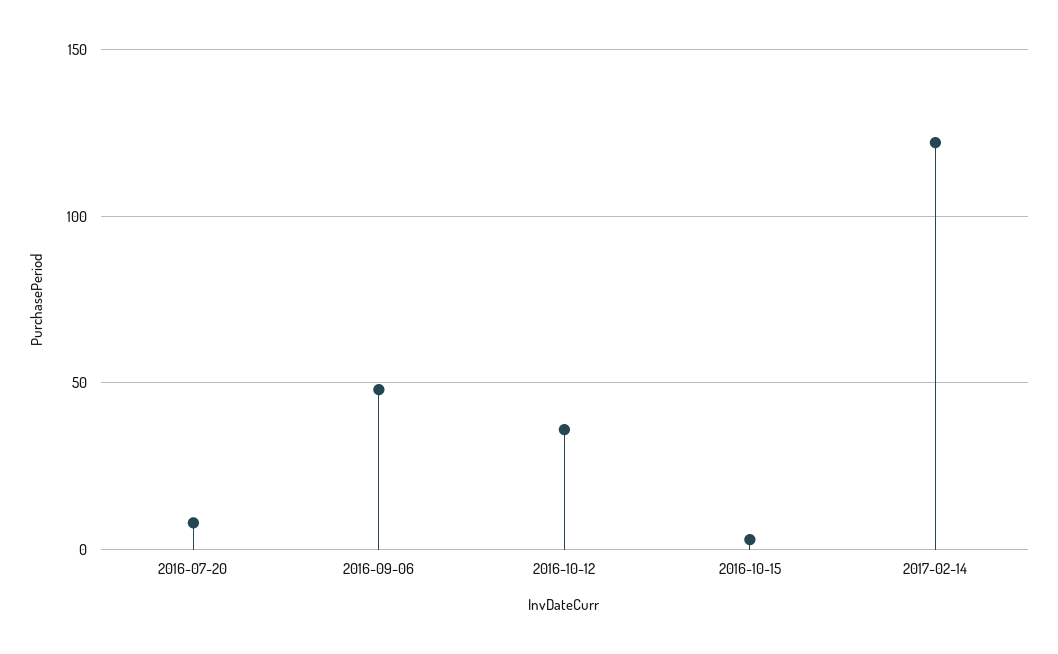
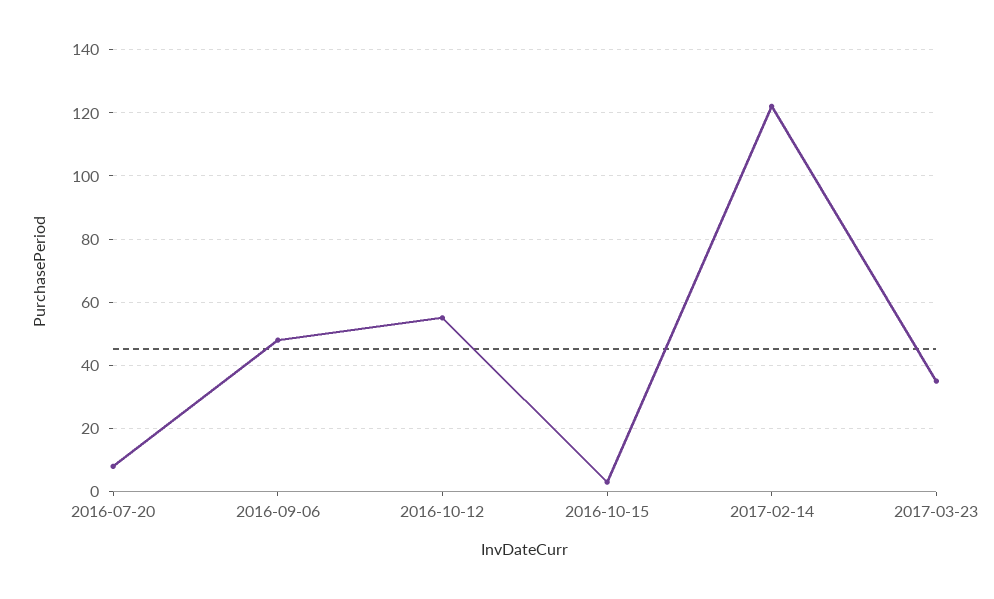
2016-10-12: 35 -> 55
2017-03-23: none -> 35

